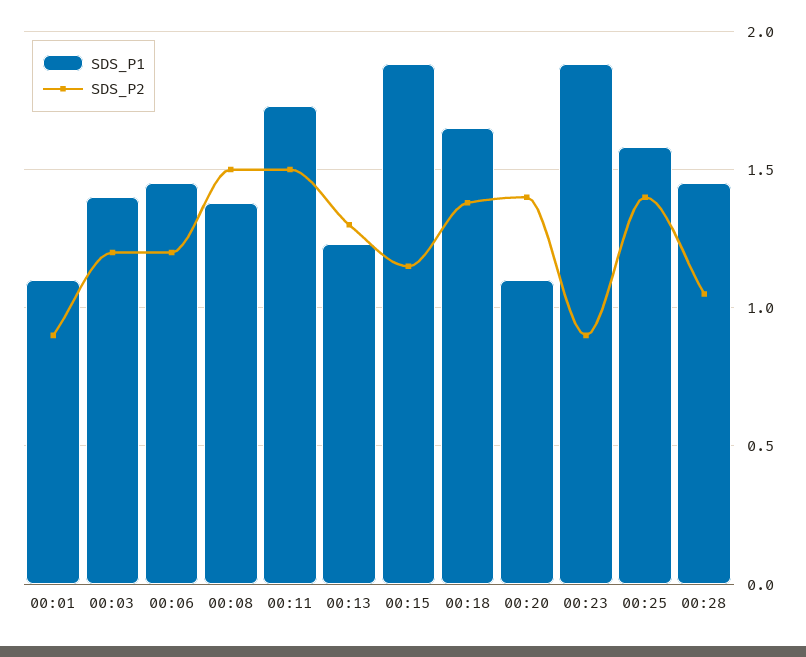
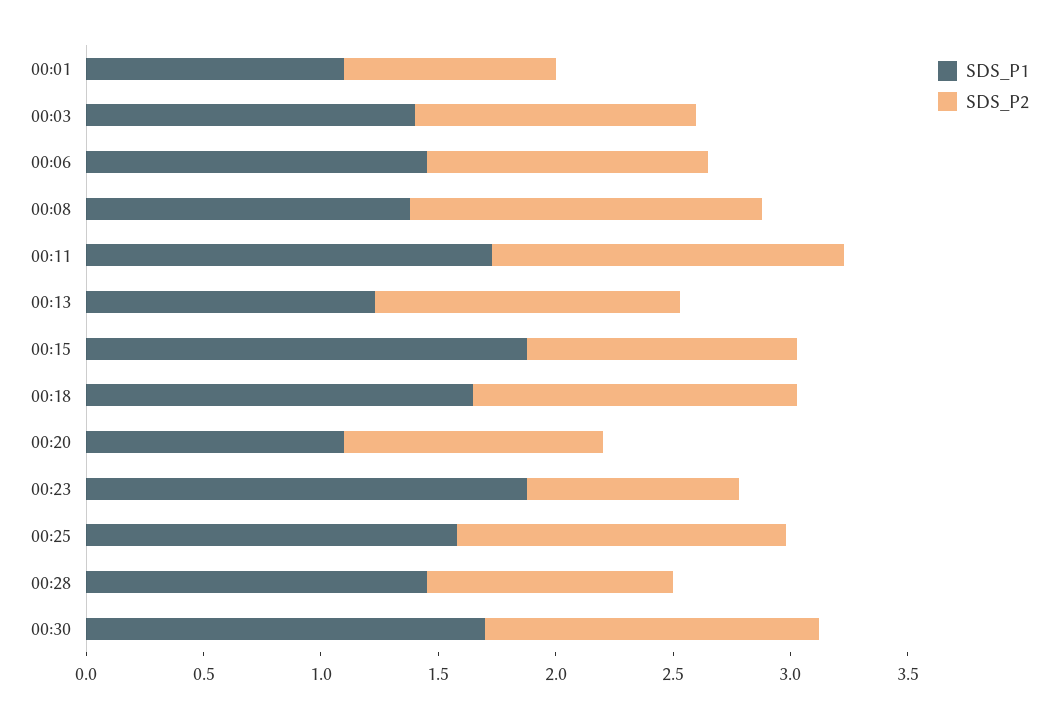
SDS_P2, 00:20: 1.4 -> 1.1
SDS_P1, 00:30: none -> 1.7
SDS_P2, 00:30: none -> 1.4

